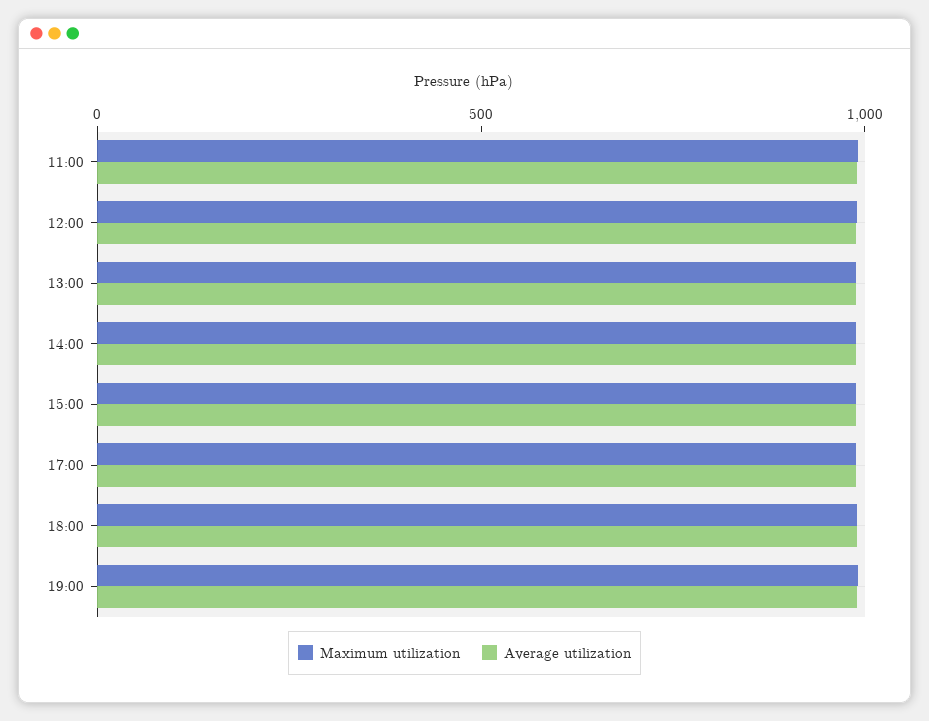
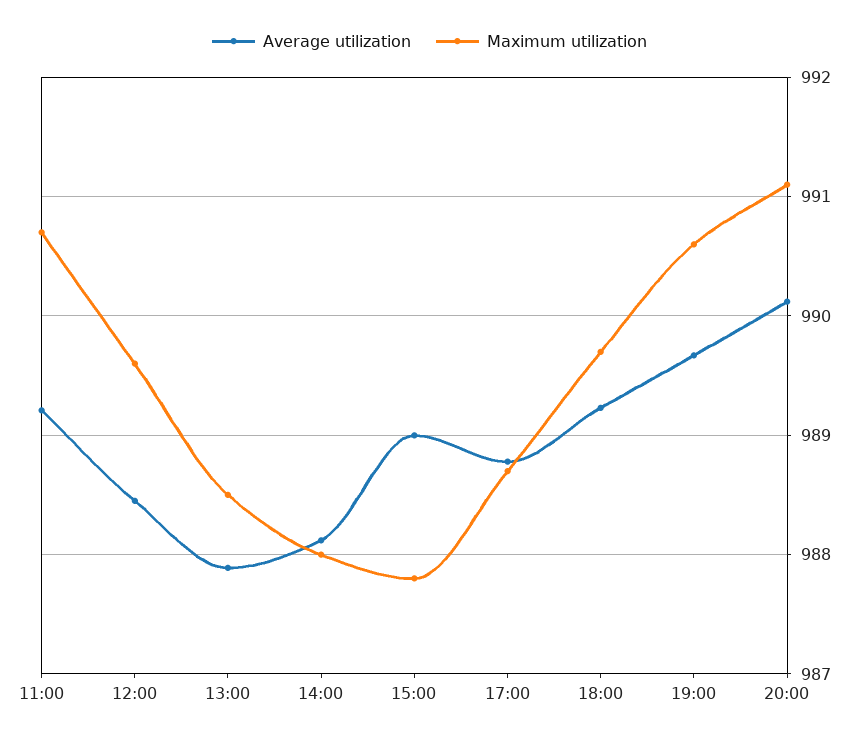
Average utilization, 20:00: none -> 990.1
Maximum utilization, 20:00: none -> 991.1

